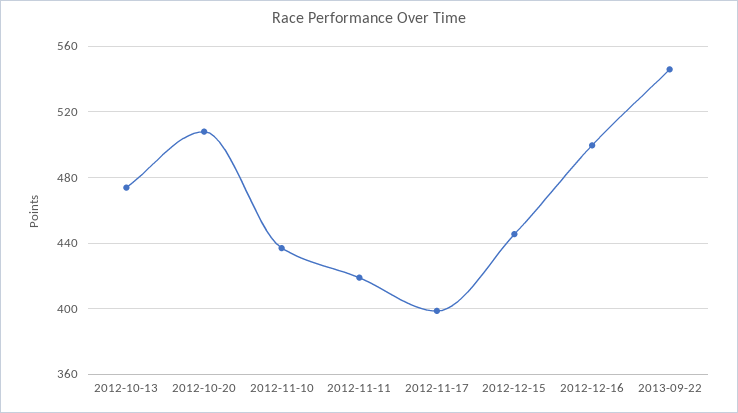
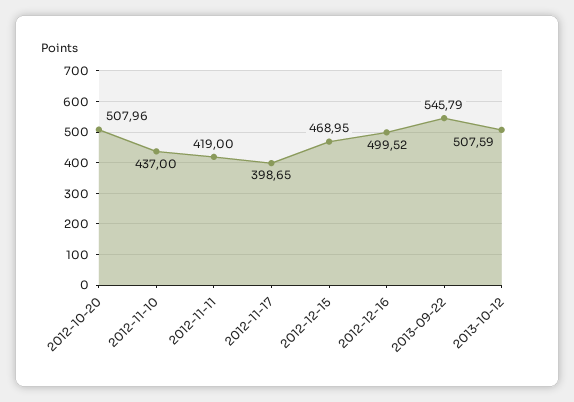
2012-10-13: 475 -> none
2012-12-15: 445 -> 468.95
2013-10-12: none -> 507.59

